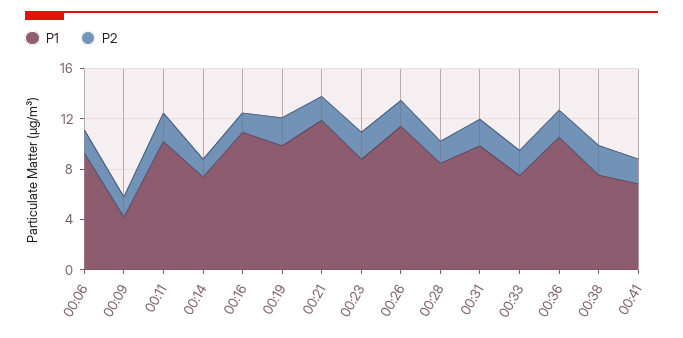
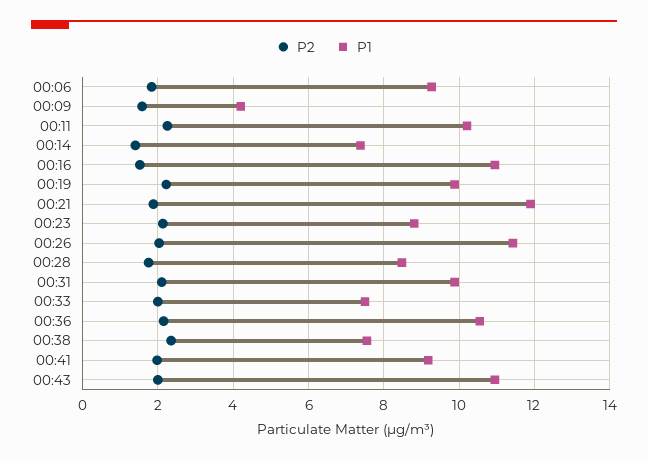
P1, 00:41: 7 -> 9.2
P2, 00:43: none -> 2
P1, 00:43: none -> 11

